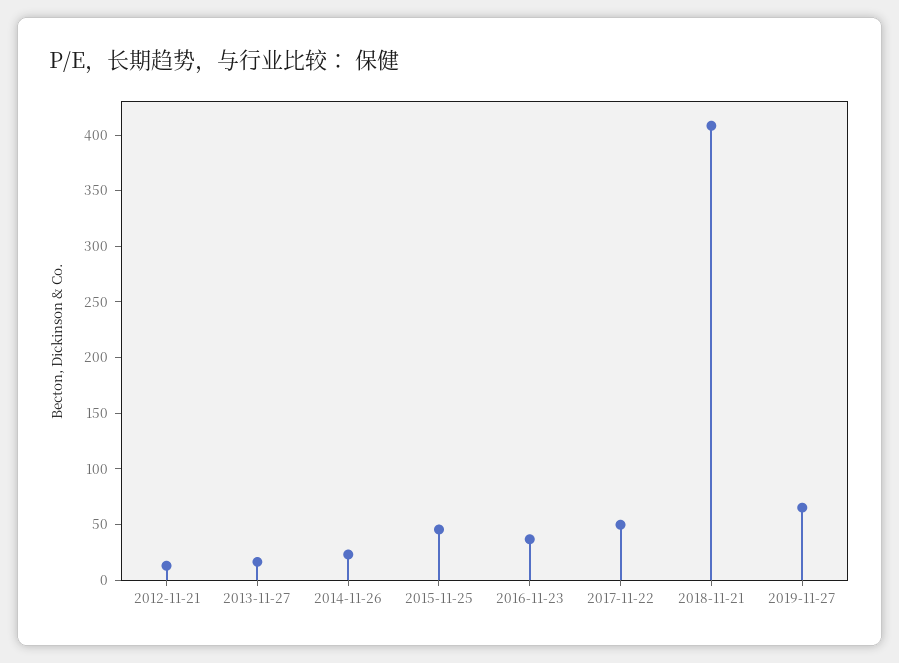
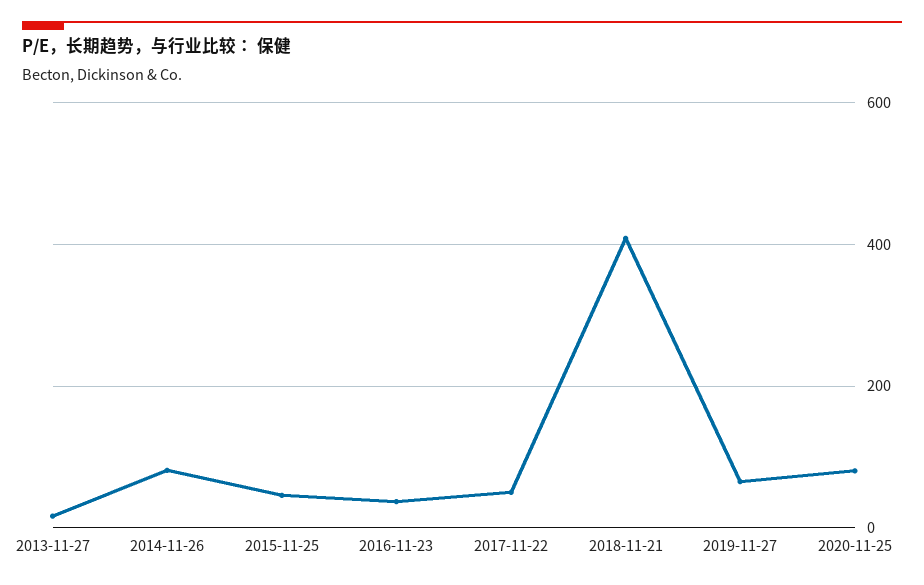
2012-11-21: 10 -> none
2014-11-26: 20 -> 80
2020-11-25: none -> 80

